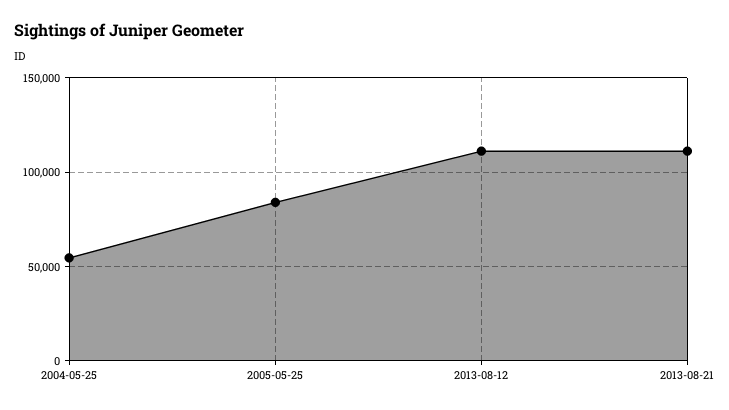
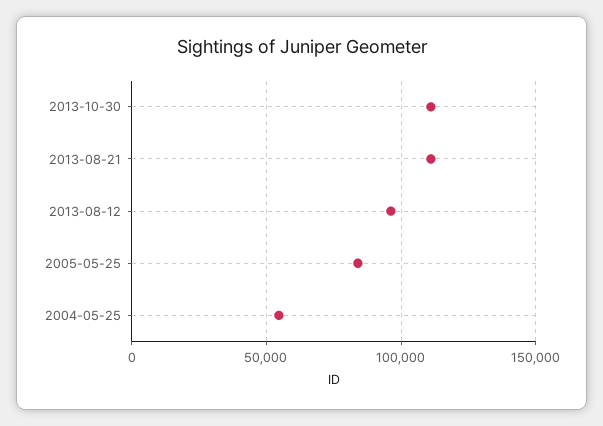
2013-08-12: 110000 -> 95000
2013-10-30: none -> 110000

